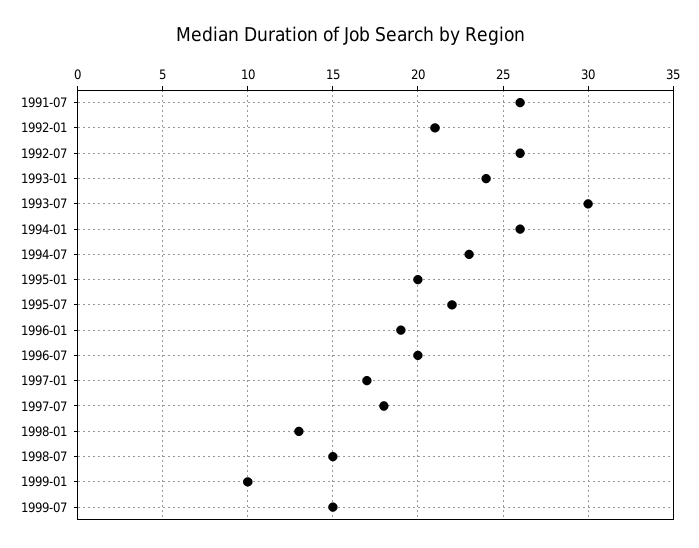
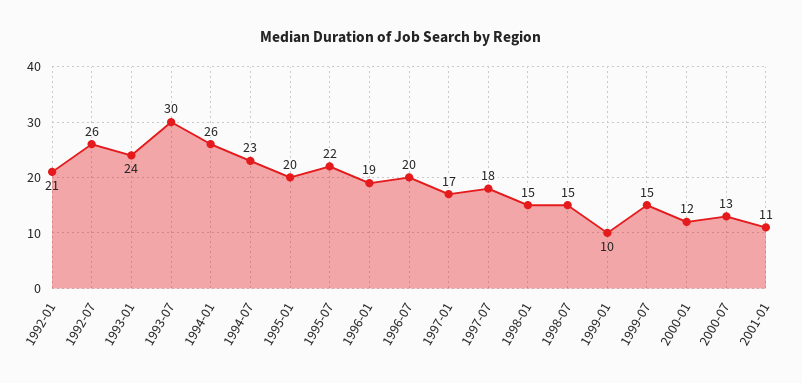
1991-07: 26 -> none
1998-01: 13 -> 15
2000-01: none -> 12
2000-07: none -> 13
2001-01: none -> 11

